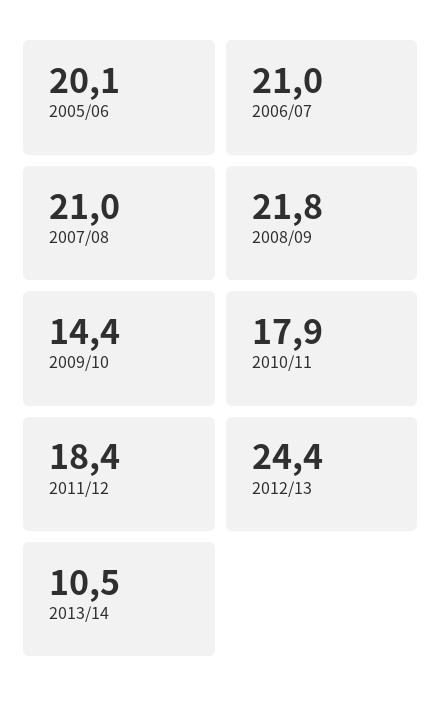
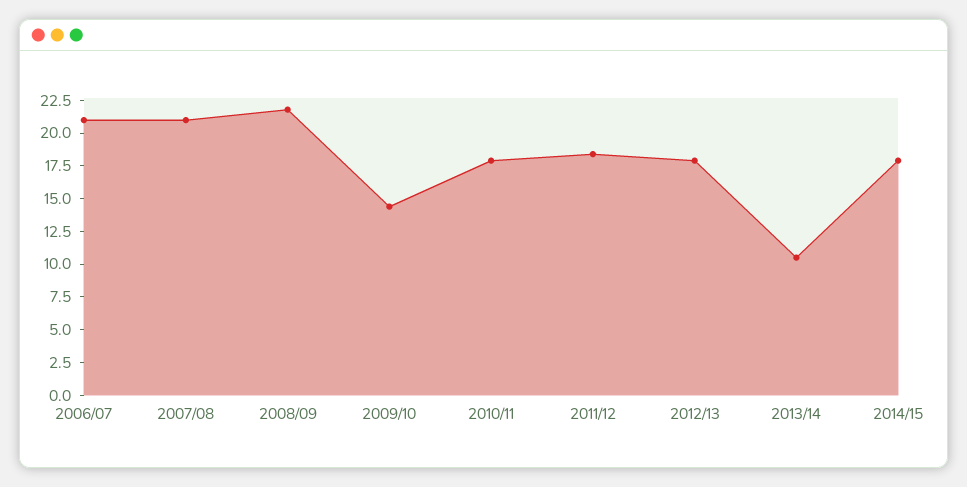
2005/06: 20.1 -> none
2012/13: 24.4 -> 17.5
2014/15: none -> 17.5

